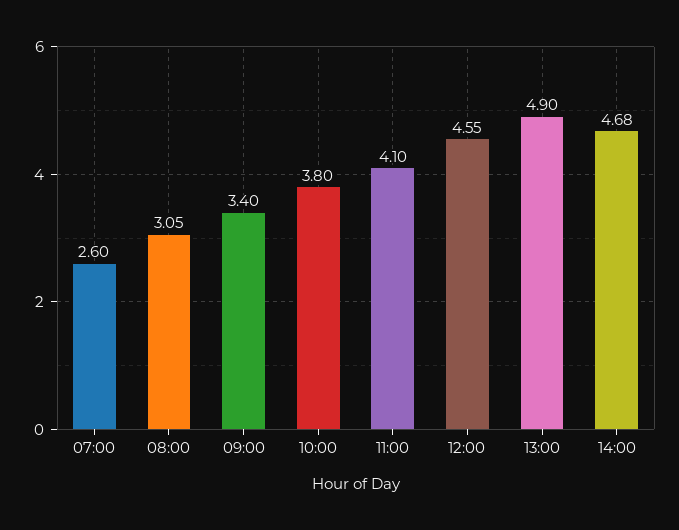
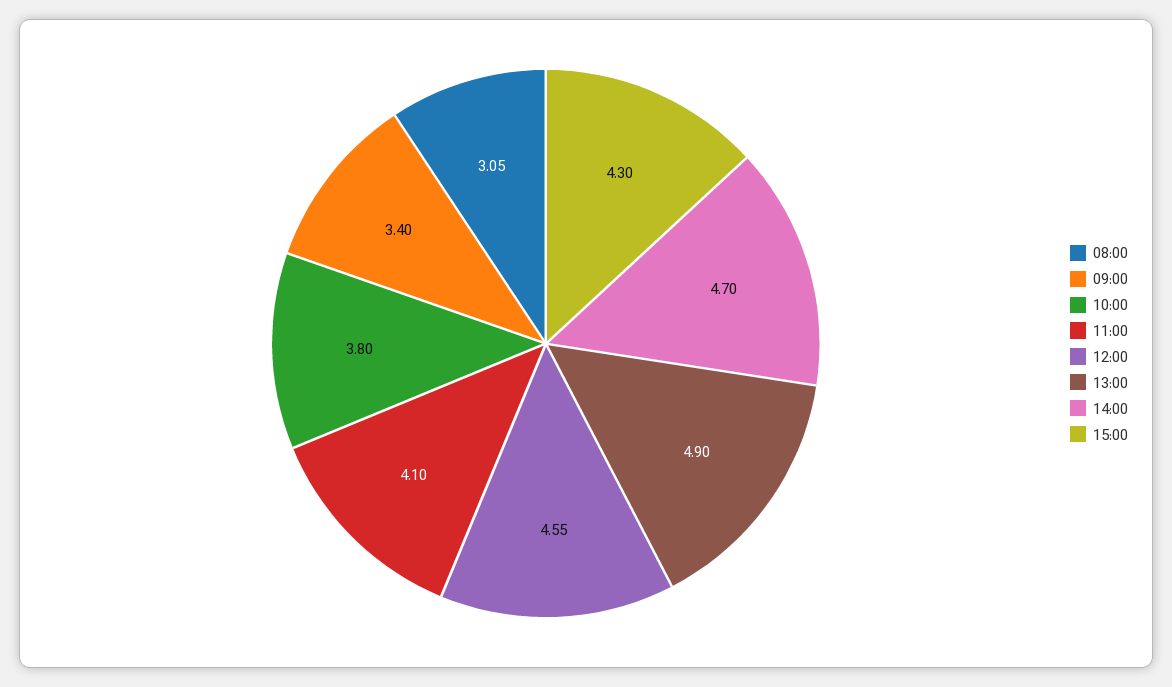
07:00: 2.6 -> none
14:00: 4.68 -> 4.7
15:00: none -> 4.3

